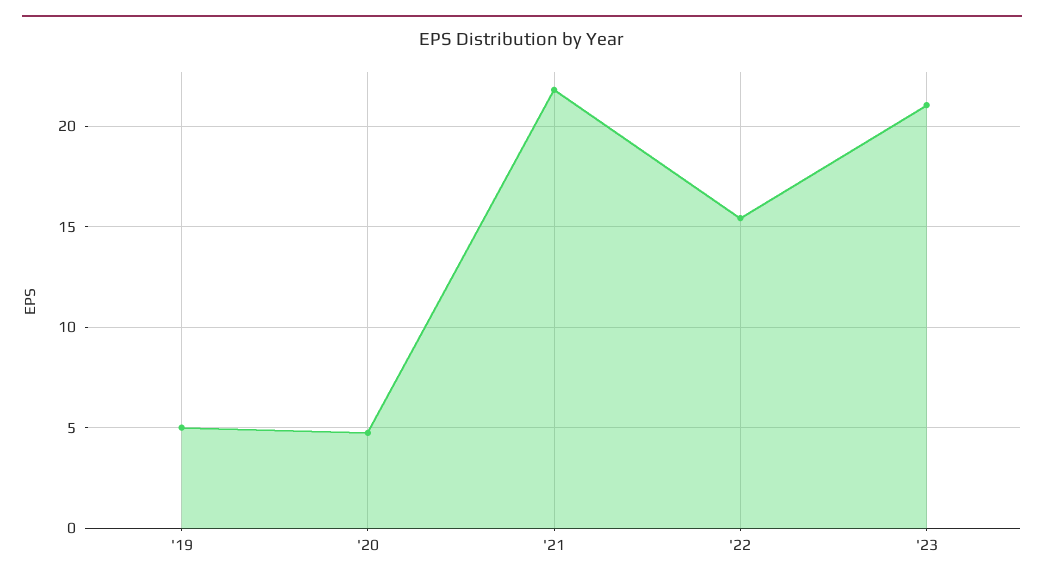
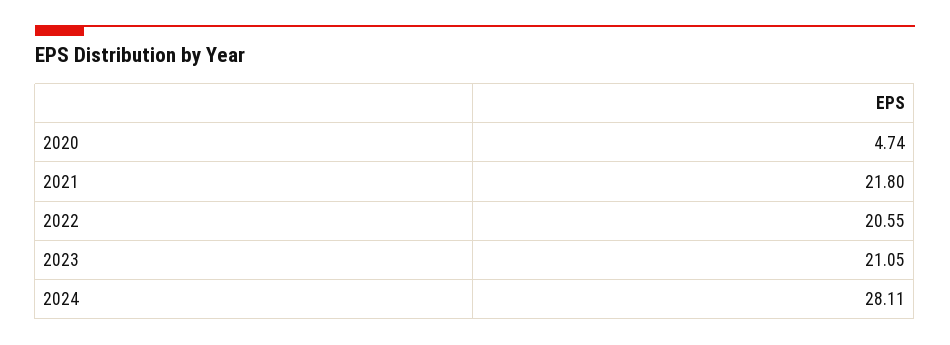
'19: 5 -> none
'22: 15.5 -> 20.55
2024: none -> 28.11

